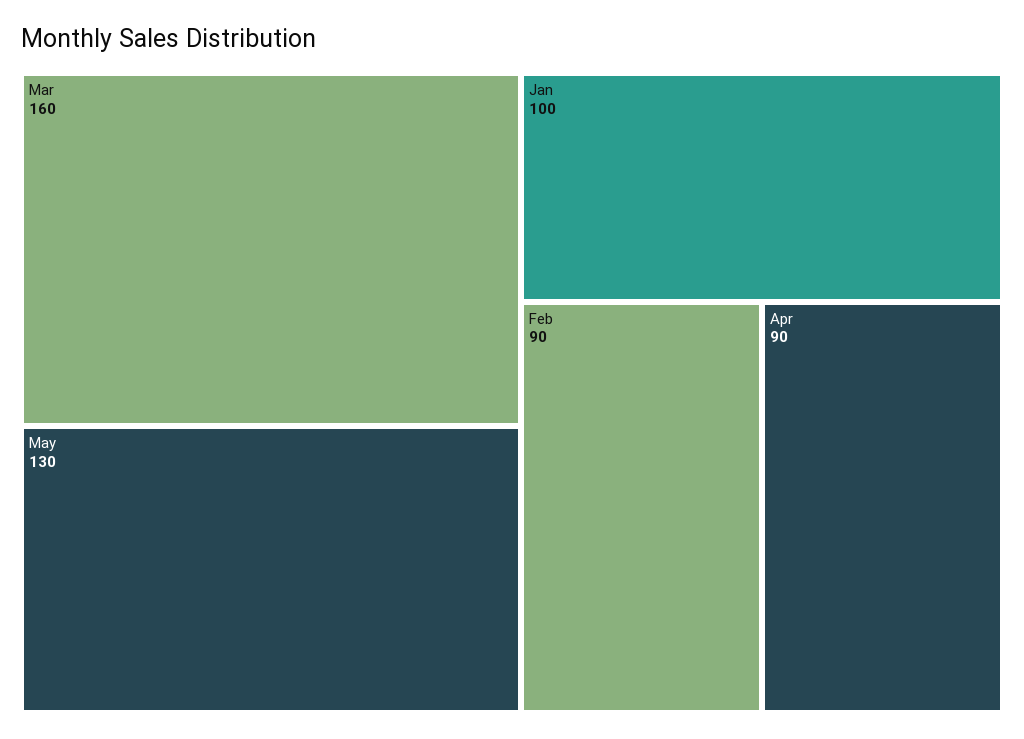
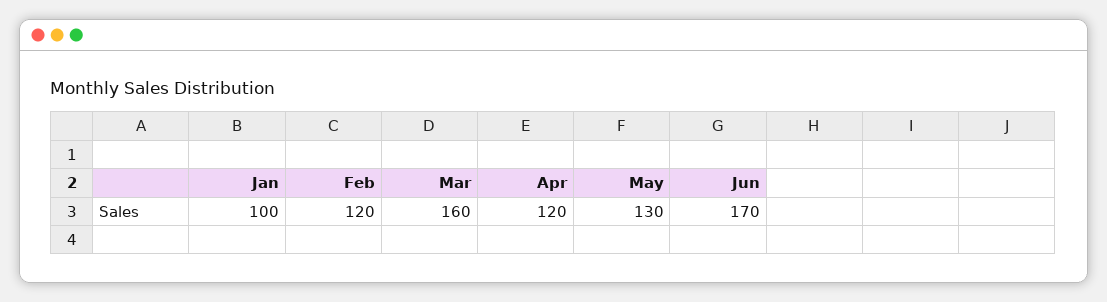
Feb: 90 -> 120
Apr: 90 -> 120
Jun: none -> 170

